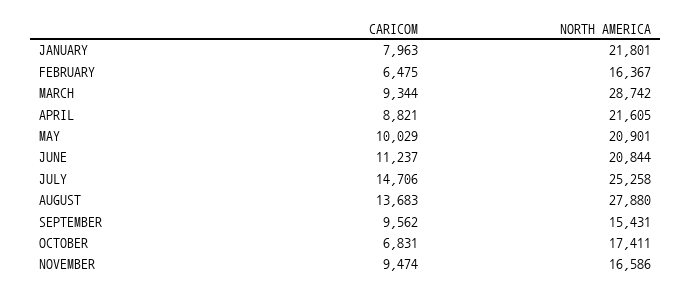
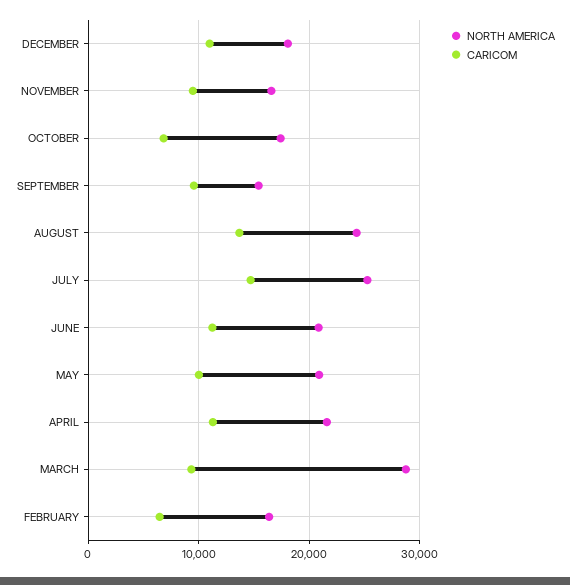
CARICOM, JANUARY: 7963 -> none
NORTH AMERICA, JANUARY: 21801 -> none
CARICOM, APRIL: 8821 -> 11000
NORTH AMERICA, AUGUST: 27880 -> 24000
NORTH AMERICA, DECEMBER: none -> 18000
CARICOM, DECEMBER: none -> 11000

